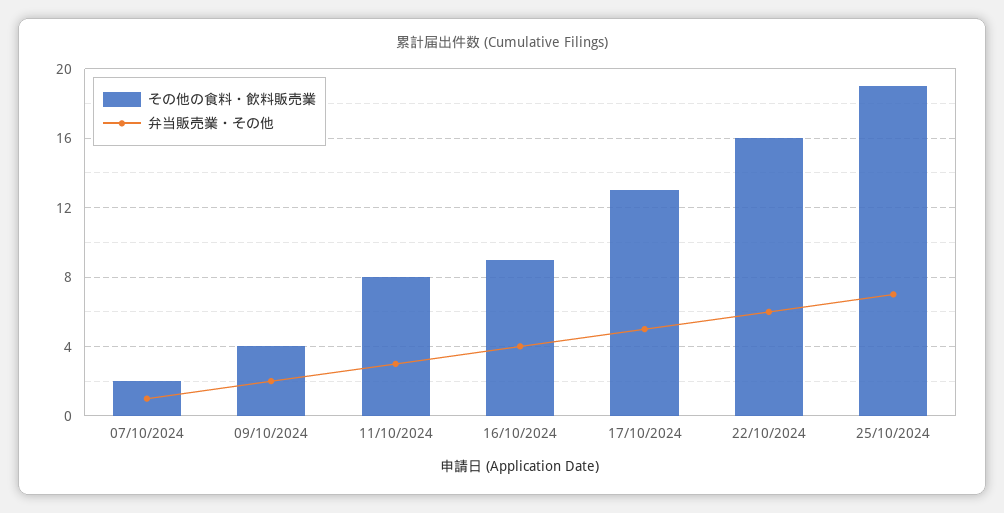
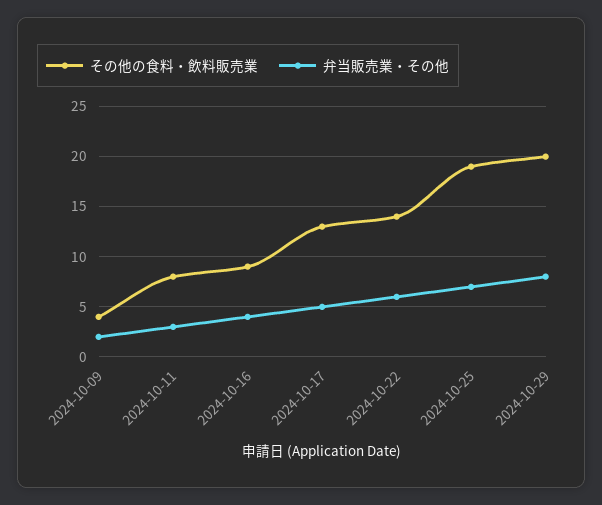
その他の食料・飲料販売業, 07/10/2024: 2 -> none
弁当販売業・その他, 07/10/2024: 1 -> none
その他の食料・飲料販売業, 22/10/2024: 16 -> 14
その他の食料・飲料販売業, 2024-10-29: none -> 20
弁当販売業・その他, 2024-10-29: none -> 8

